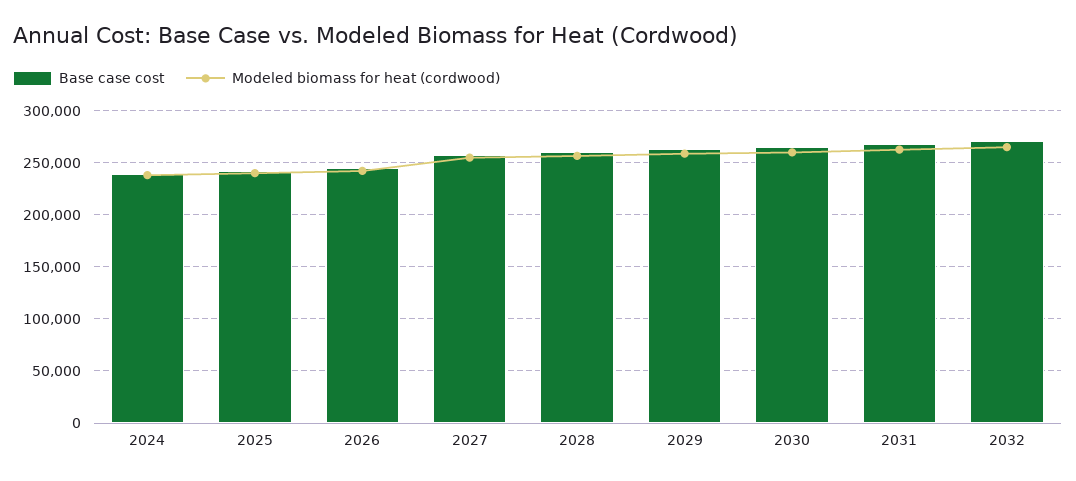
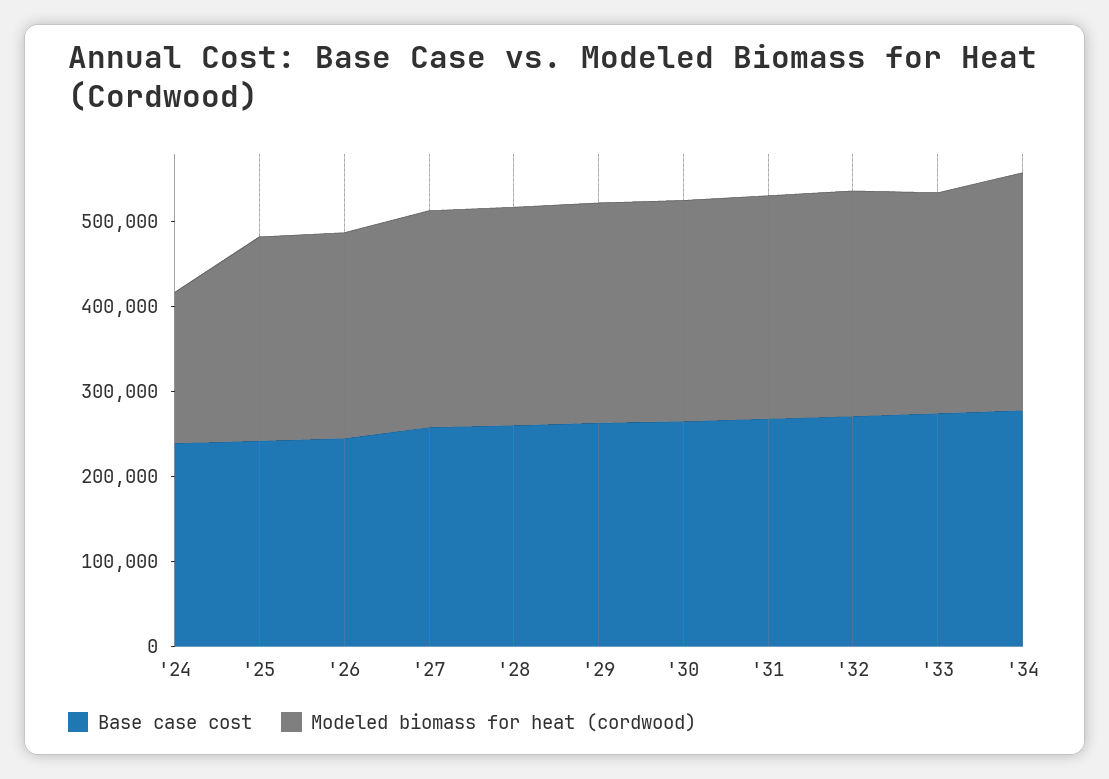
Modeled biomass for heat (cordwood), 2024: 240000 -> 180000
Base case cost, '33: none -> 280000
Modeled biomass for heat (cordwood), '33: none -> 260000
Base case cost, '34: none -> 280000
Modeled biomass for heat (cordwood), '34: none -> 280000

